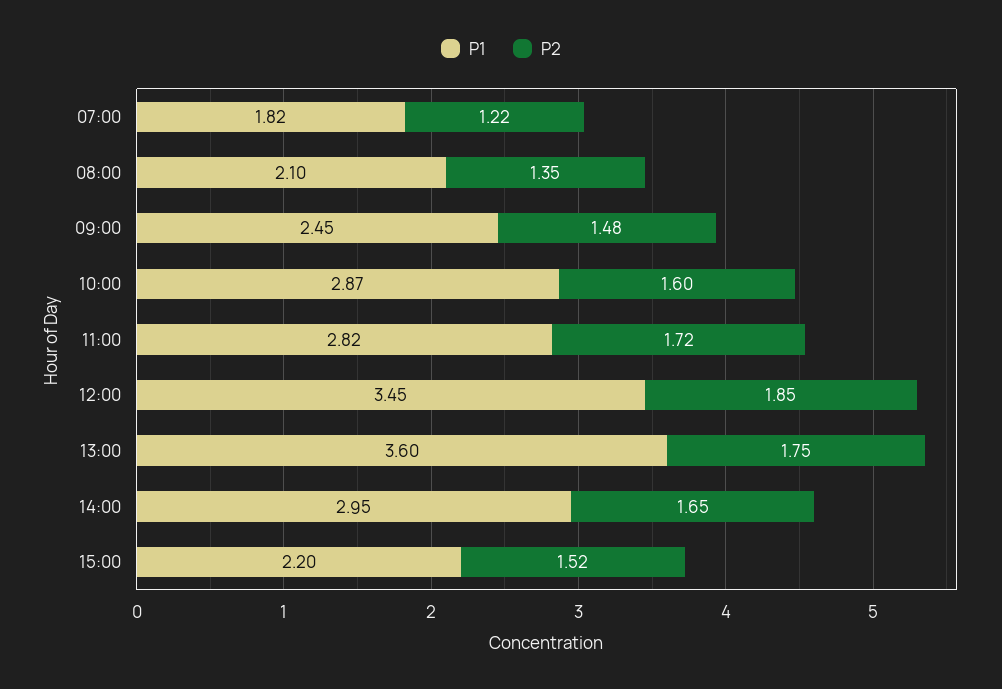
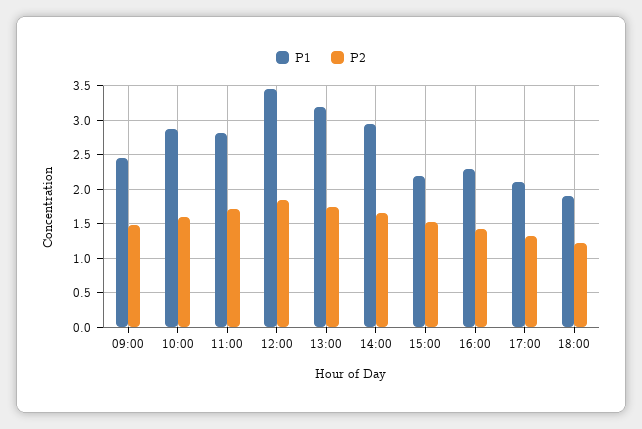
P1, 07:00: 1.82 -> none
P2, 07:00: 1.22 -> none
P1, 08:00: 2.1 -> none
P2, 08:00: 1.35 -> none
P1, 13:00: 3.6 -> 3.2
P1, 16:00: none -> 2.3
P2, 16:00: none -> 1.4
P1, 17:00: none -> 2.1
P2, 17:00: none -> 1.3
P1, 18:00: none -> 1.9
P2, 18:00: none -> 1.2

